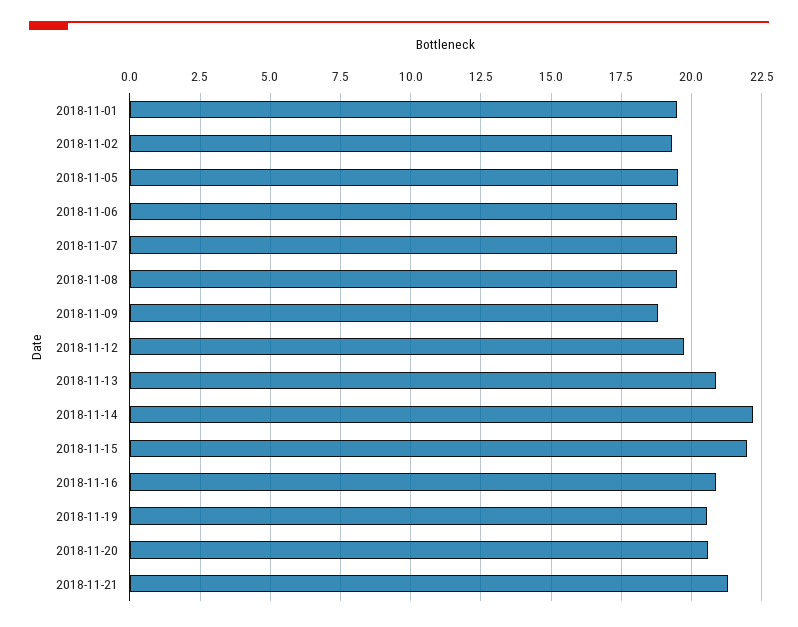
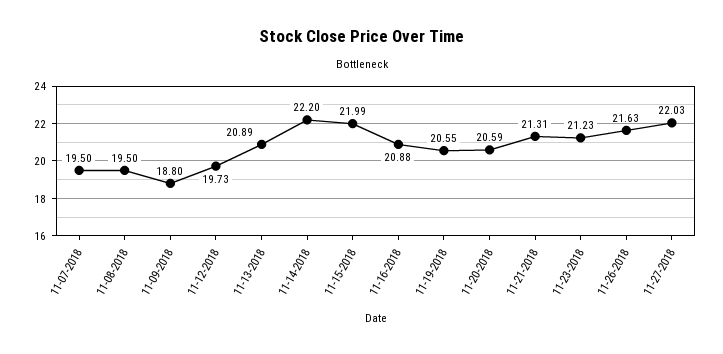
2018-11-01: 19.5 -> none
2018-11-02: 19.25 -> none
2018-11-05: 19.5 -> none
2018-11-06: 19.5 -> none
11-23-2018: none -> 21.23
11-26-2018: none -> 21.63
11-27-2018: none -> 22.03

